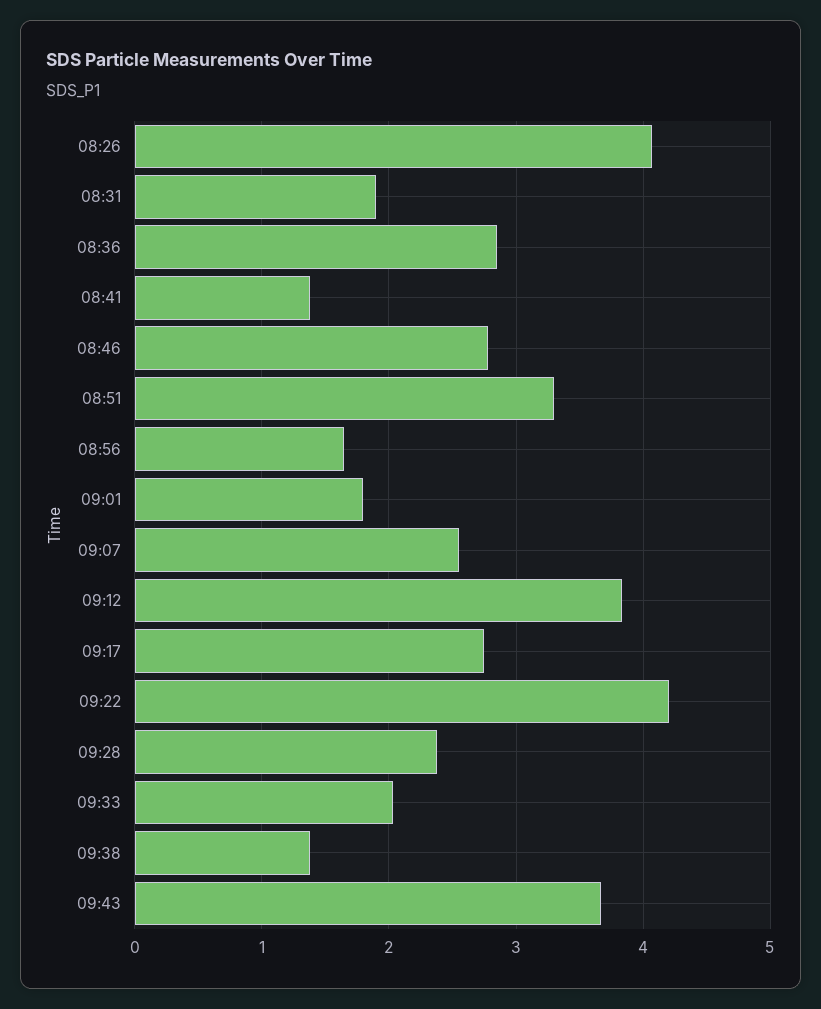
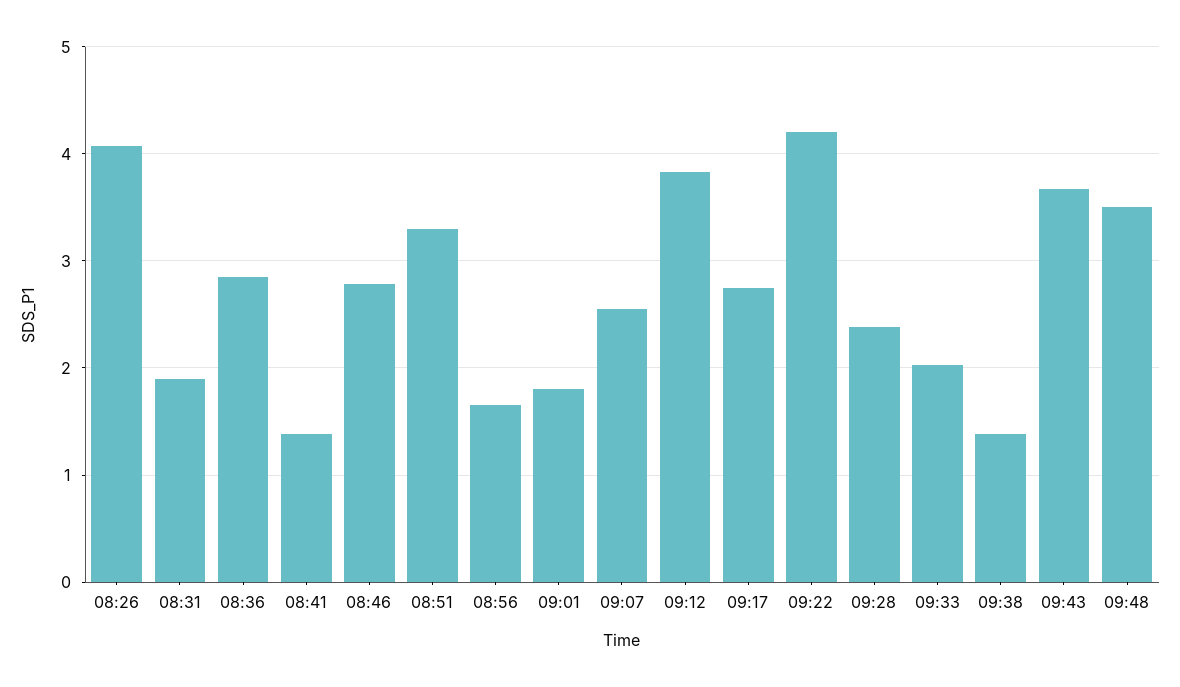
09:48: none -> 3.5

